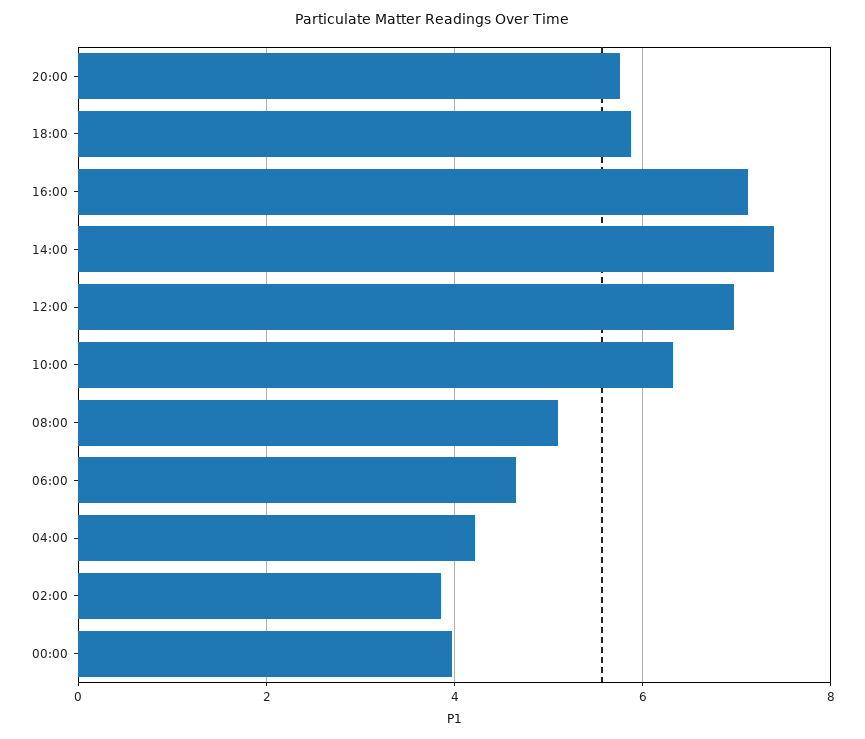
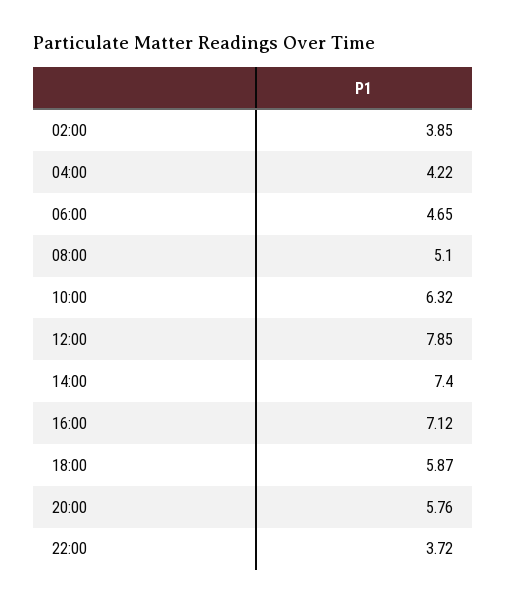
12:00: 7 -> 7.85
00:00: 4 -> none
22:00: none -> 3.72

